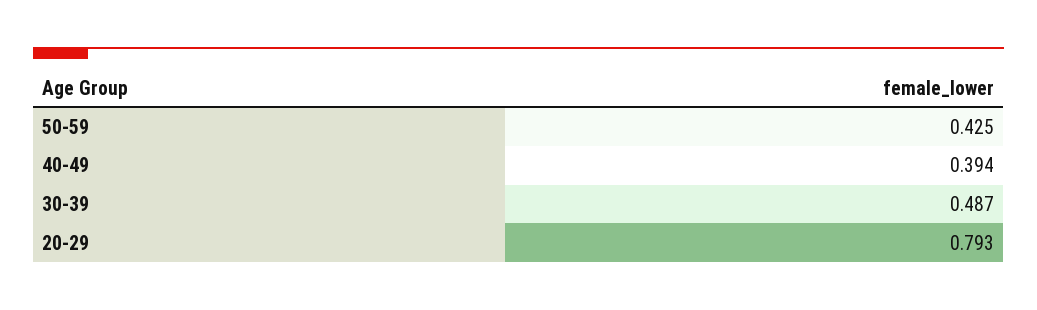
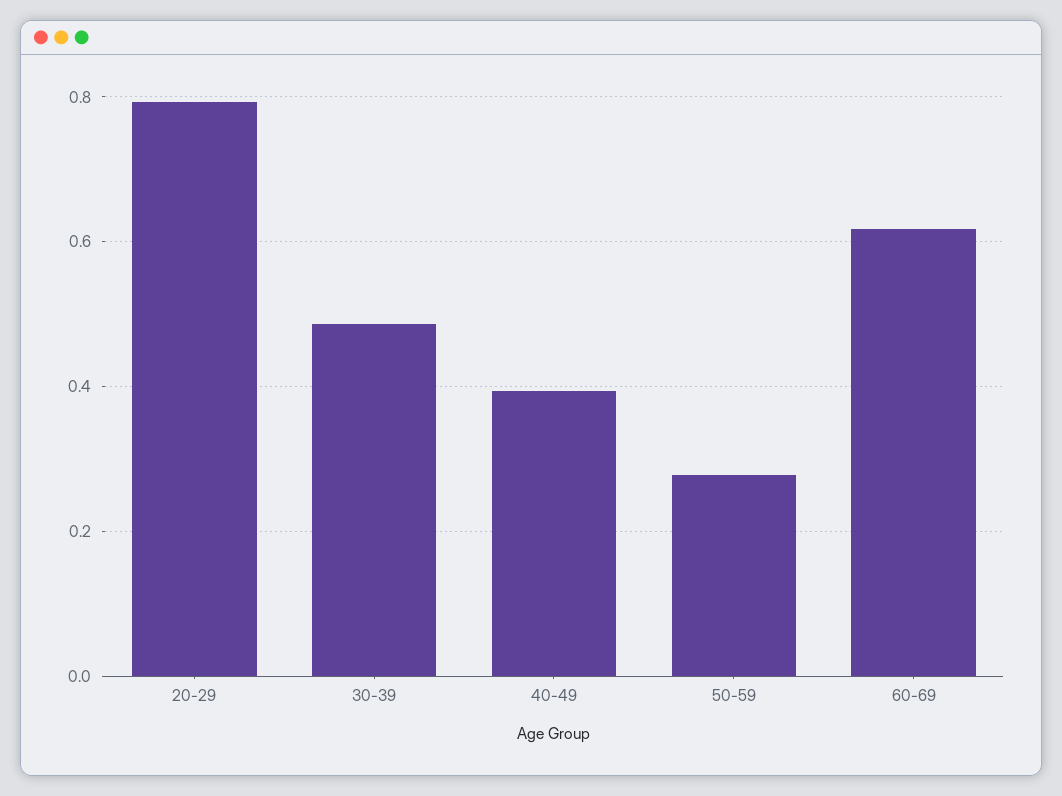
50-59: 0.425 -> 0.28
60-69: none -> 0.62

